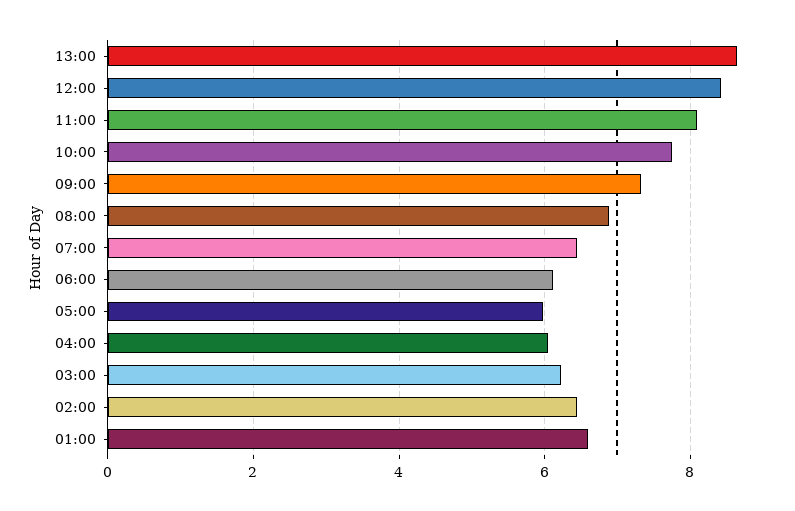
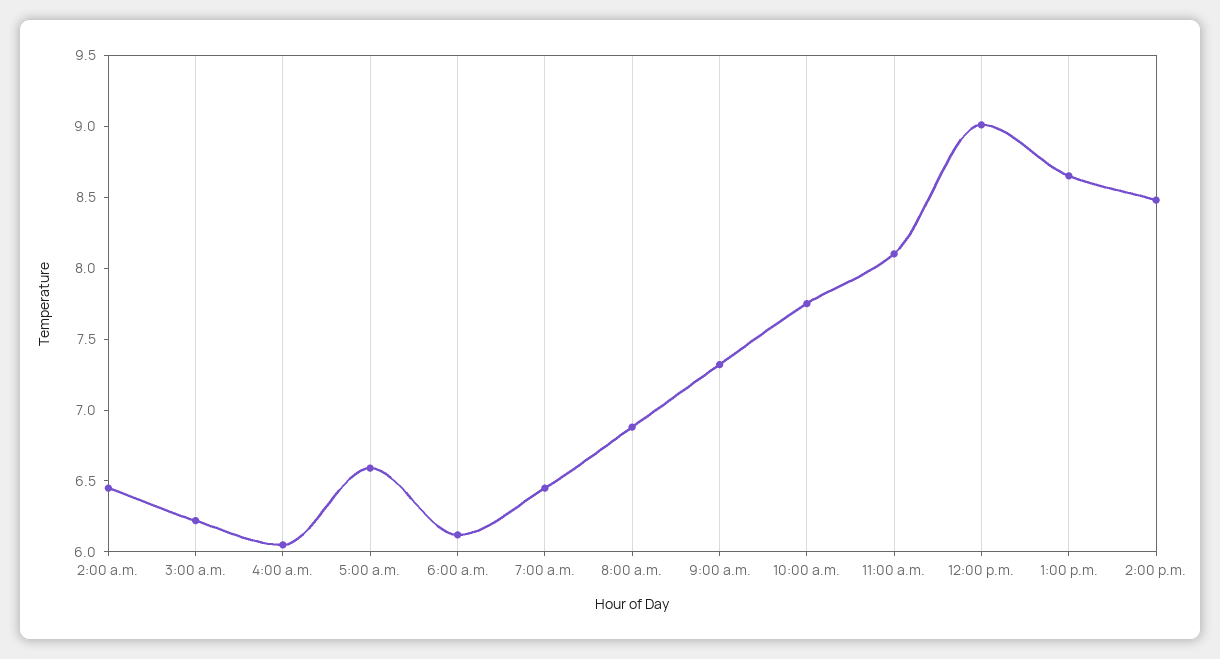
12:00: 8.4 -> 9
05:00: 6 -> 6.6
01:00: 6.6 -> none
2:00 p.m.: none -> 8.5

